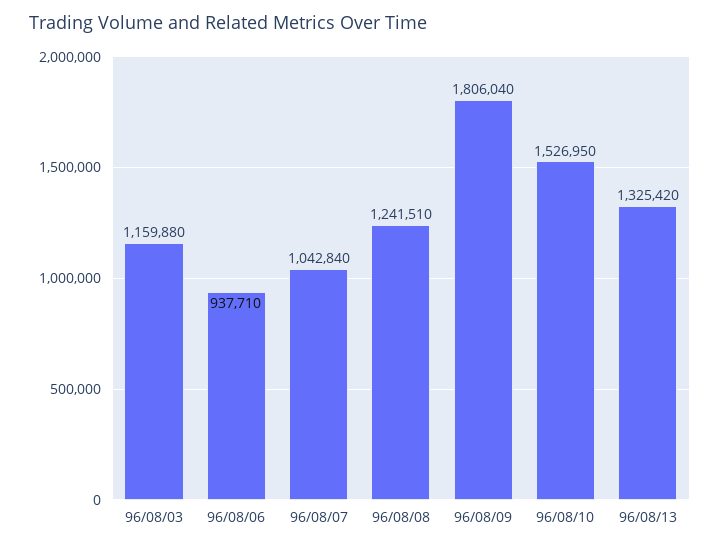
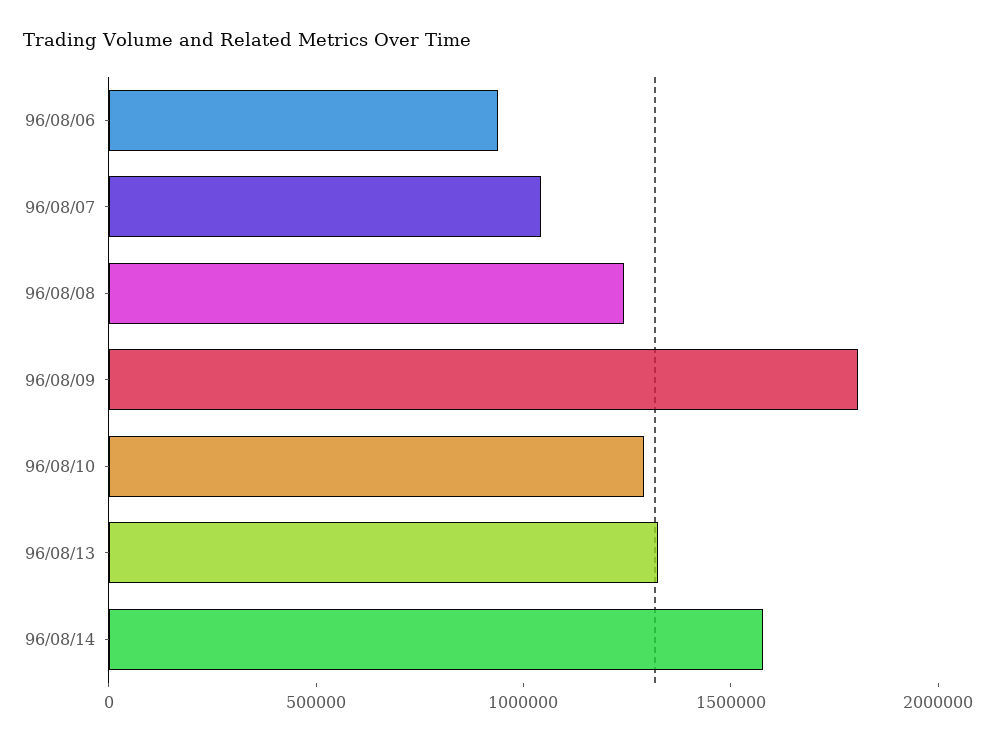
96/08/03: 1159880 -> none
96/08/10: 1526950 -> 1300000
96/08/14: none -> 1600000

